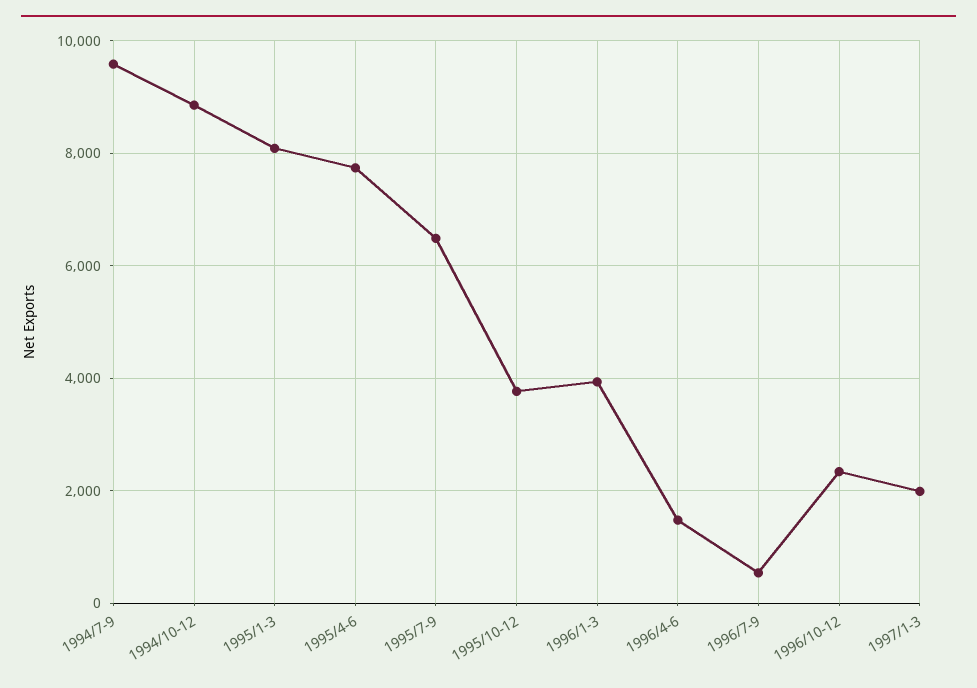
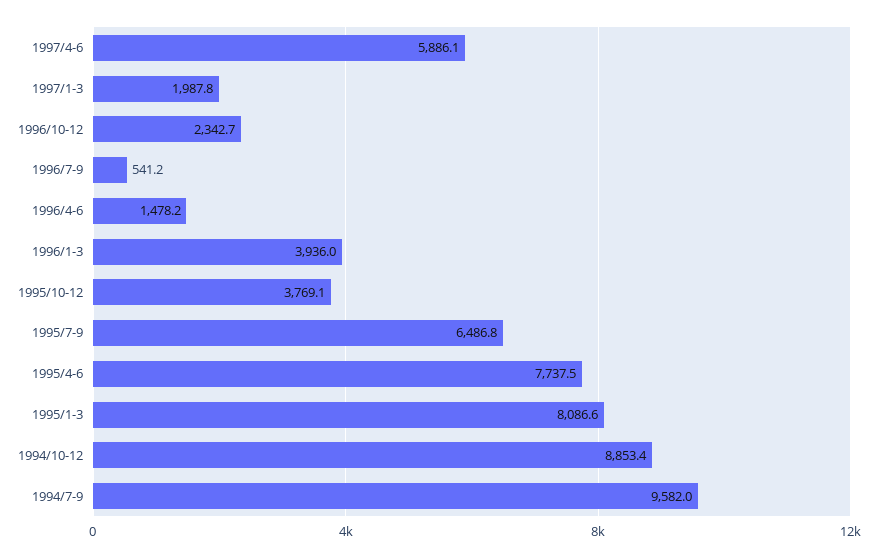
1997/4-6: none -> 5886.1

